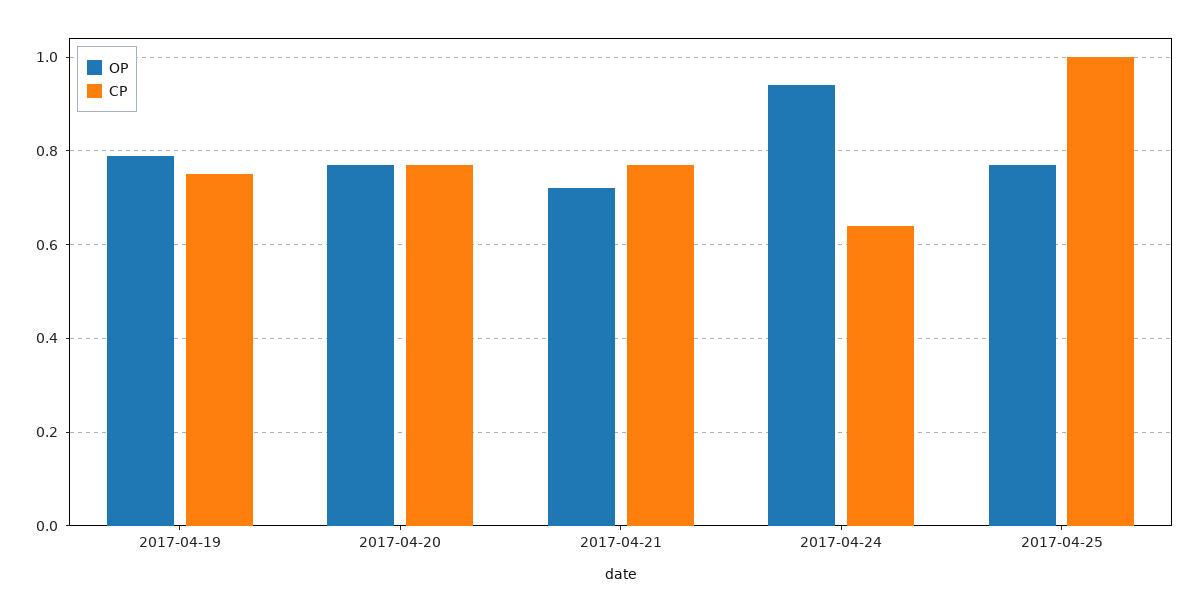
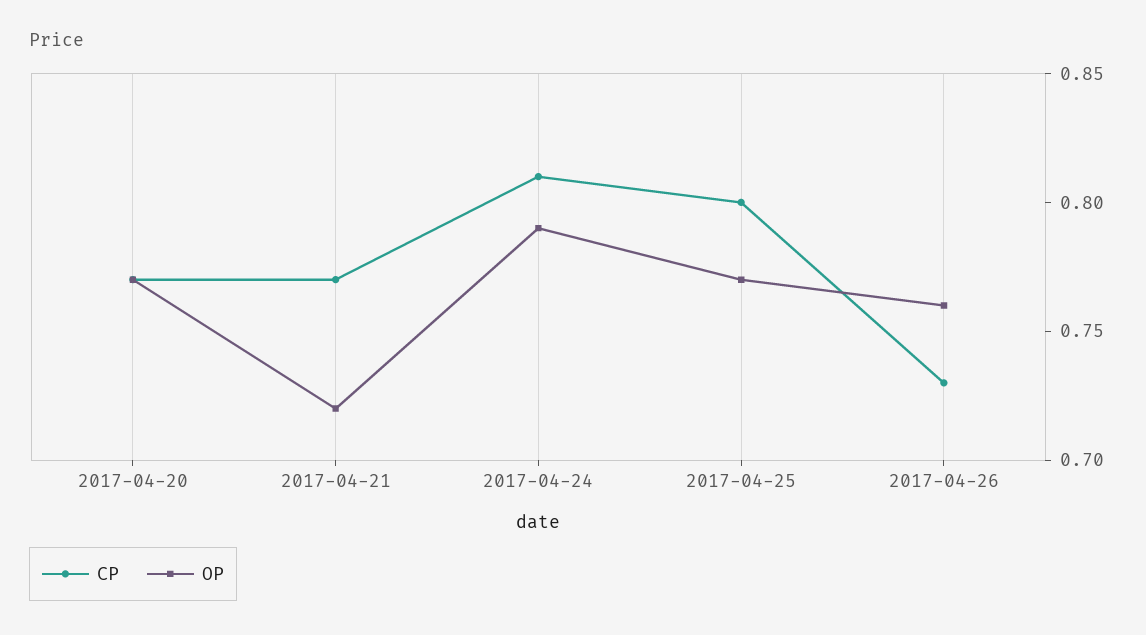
OP, 2017-04-19: 0.8 -> none
CP, 2017-04-19: 0.75 -> none
OP, 2017-04-24: 0.95 -> 0.79
CP, 2017-04-24: 0.65 -> 0.81
CP, 2017-04-25: 1 -> 0.8
CP, 2017-04-26: none -> 0.73
OP, 2017-04-26: none -> 0.76

